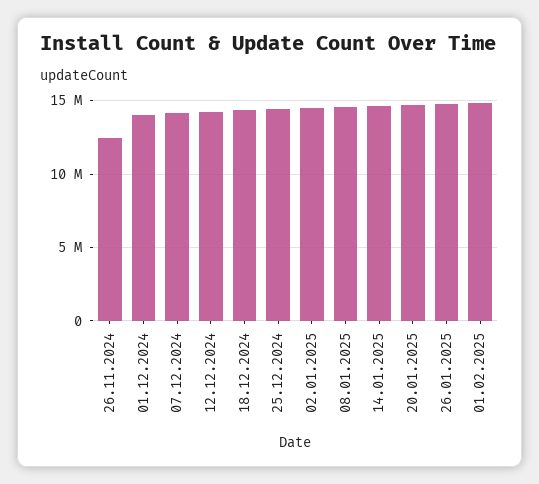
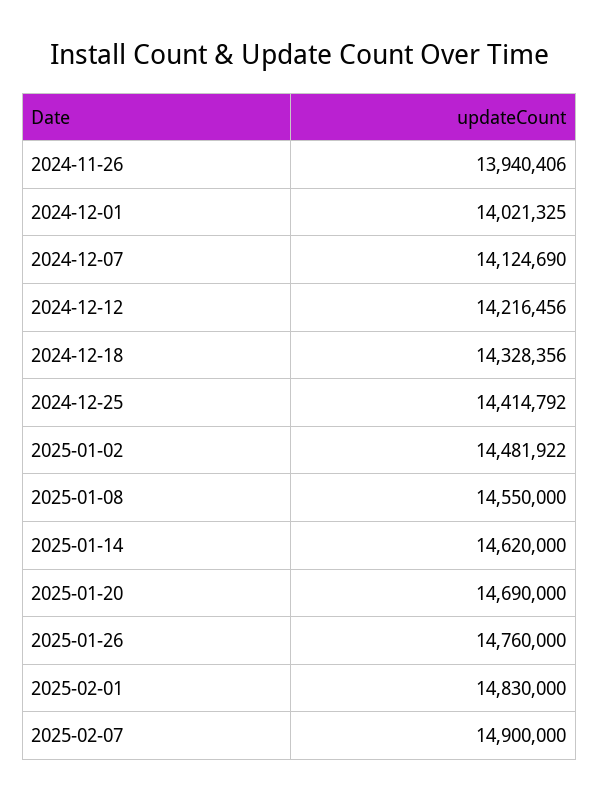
26.11.2024: 12500000 -> 13940406
2025-02-07: none -> 14900000

